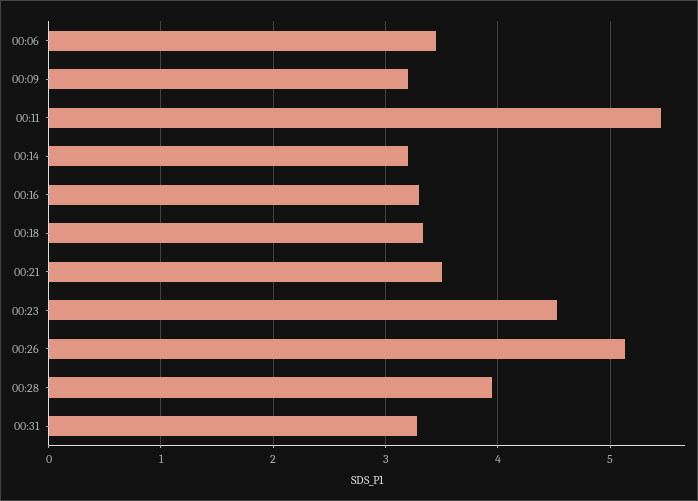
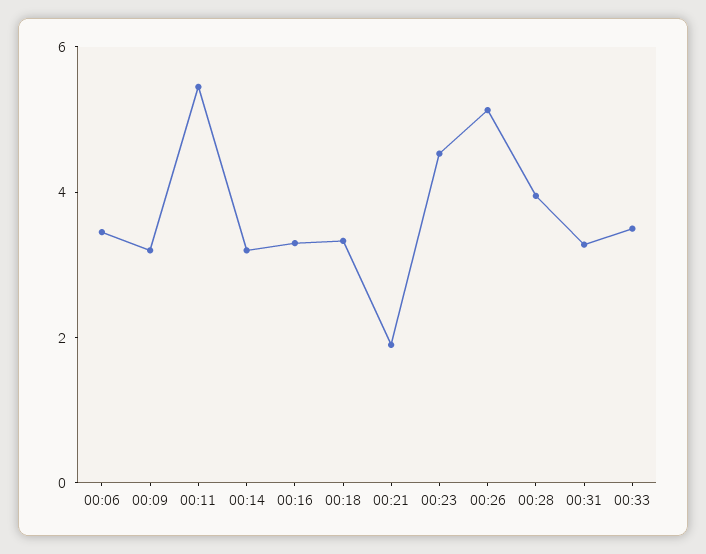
00:21: 3.5 -> 2
00:33: none -> 3.5

